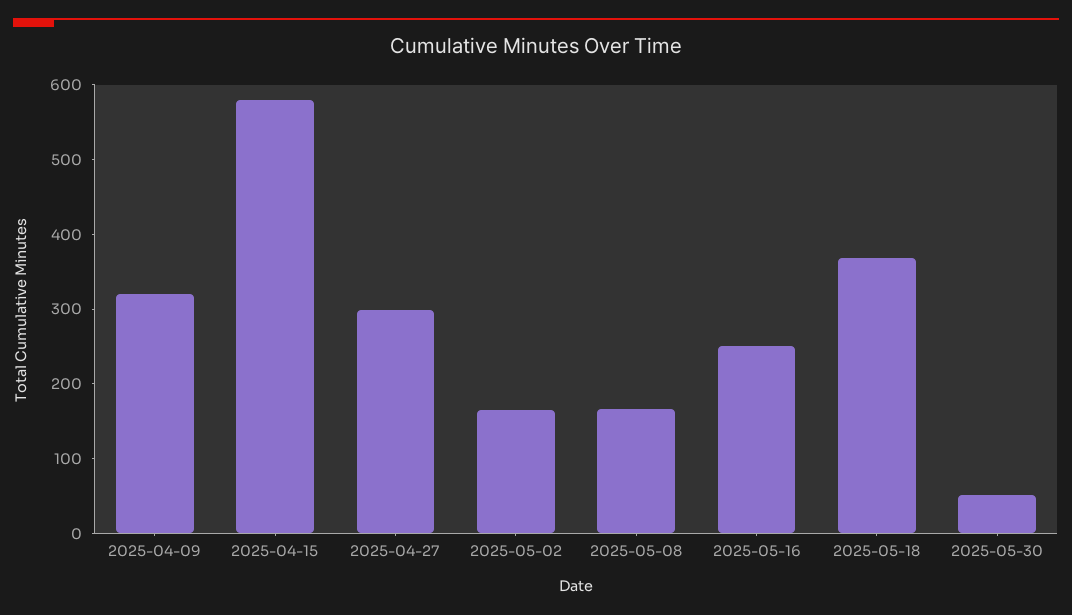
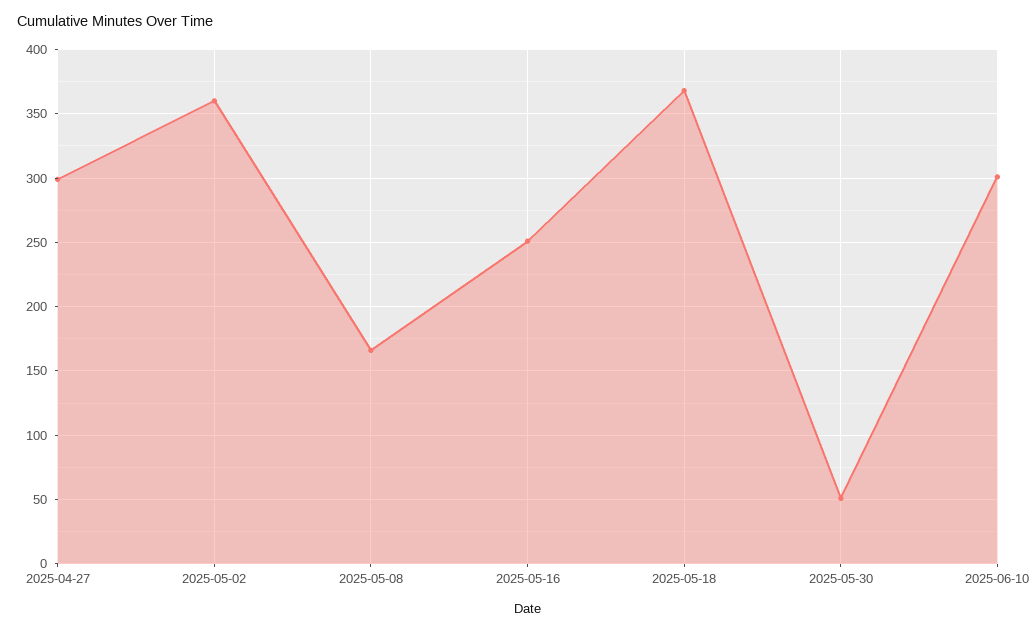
2025-04-09: 320 -> none
2025-04-15: 580 -> none
2025-05-02: 160 -> 360
2025-06-10: none -> 300

